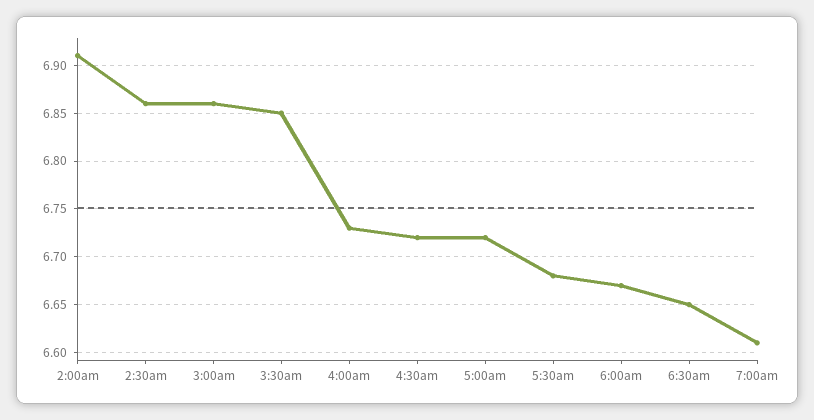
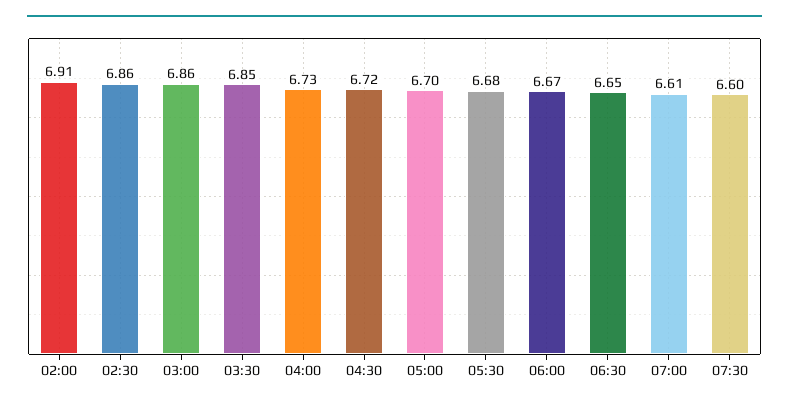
5:00am: 6.72 -> 6.7
07:30: none -> 6.6

